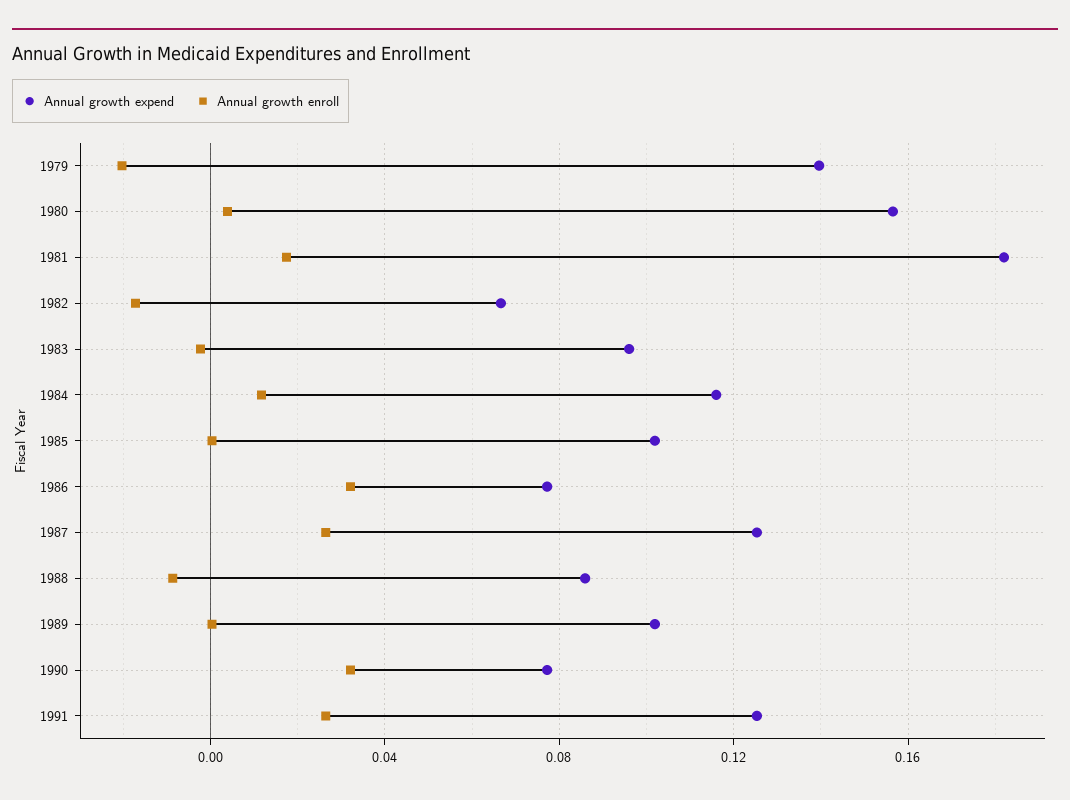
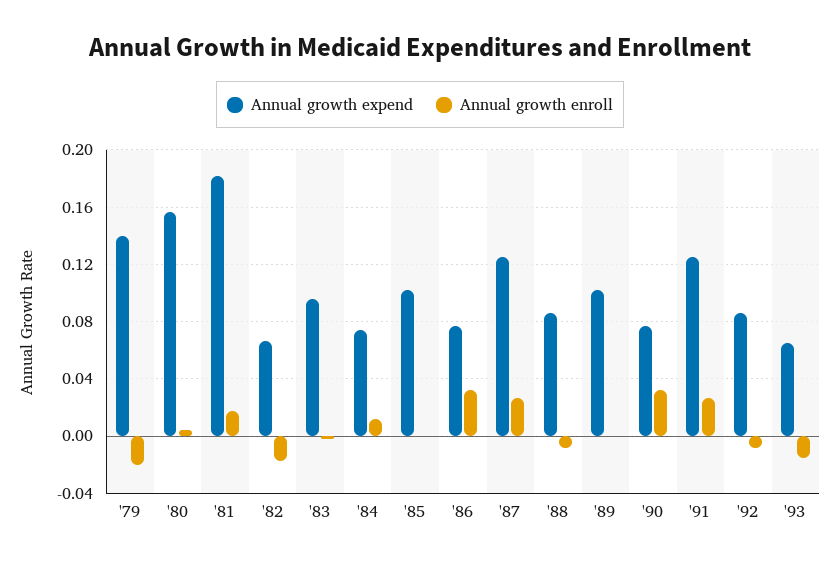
Annual growth expend, 1984: 0.115 -> 0.075
Annual growth expend, '92: none -> 0.085
Annual growth enroll, '92: none -> -0.01
Annual growth expend, '93: none -> 0.065
Annual growth enroll, '93: none -> -0.015

